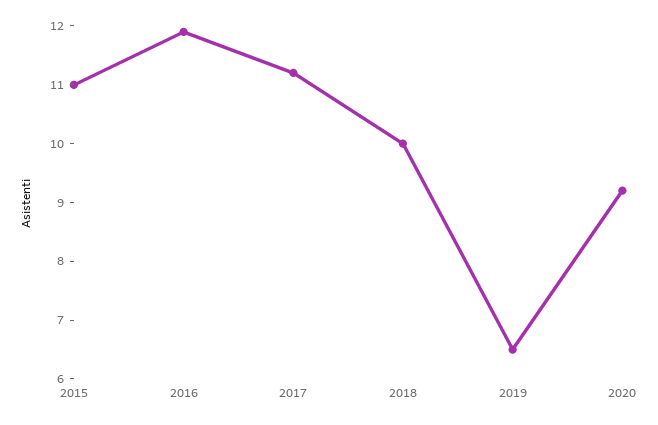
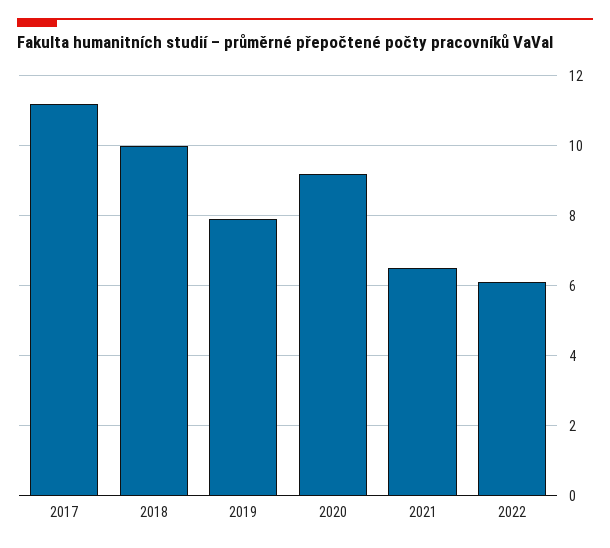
2015: 11 -> none
2016: 12 -> none
2019: 6.5 -> 8
2021: none -> 6.5
2022: none -> 6

